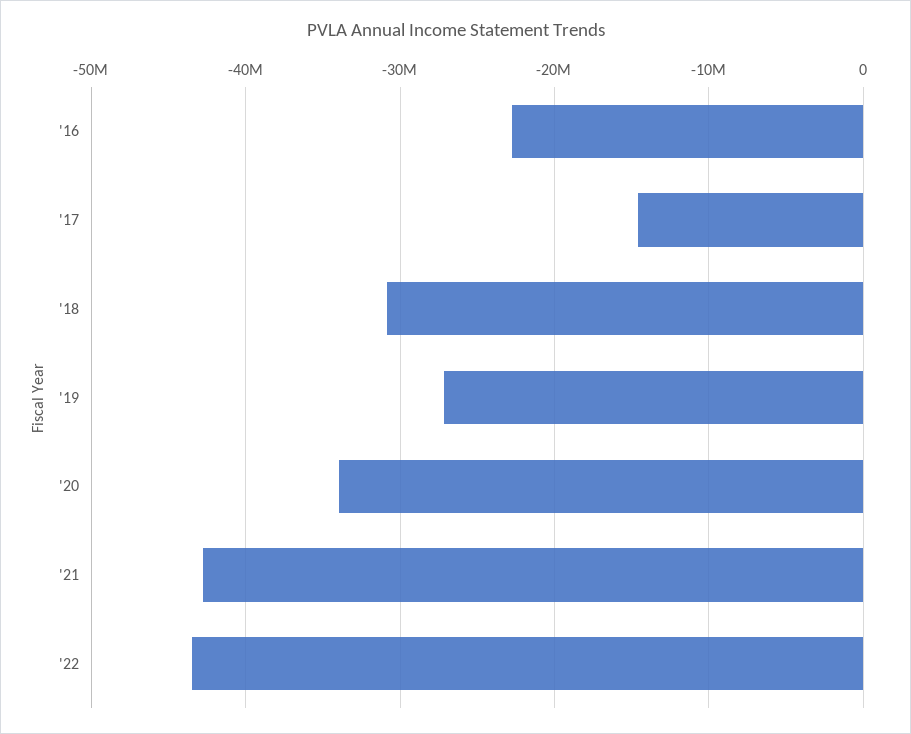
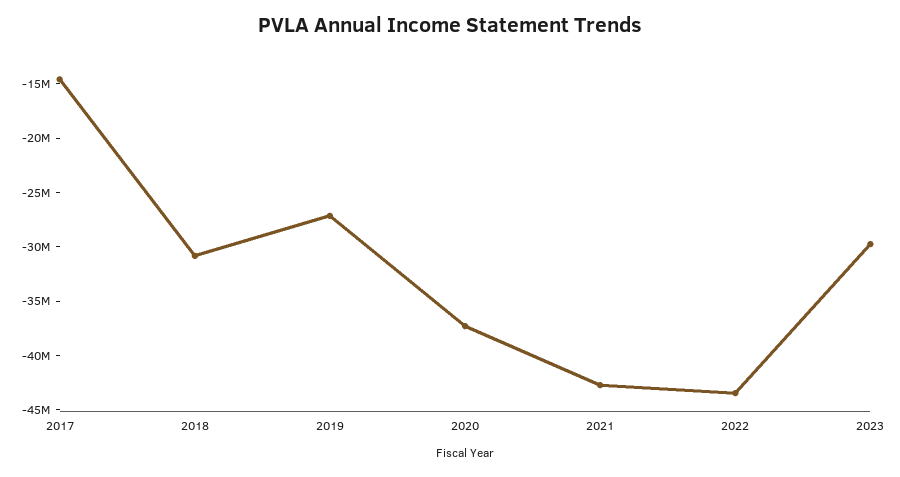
'16: -23000000 -> none
'20: -34000000 -> -37000000
2023: none -> -30000000

